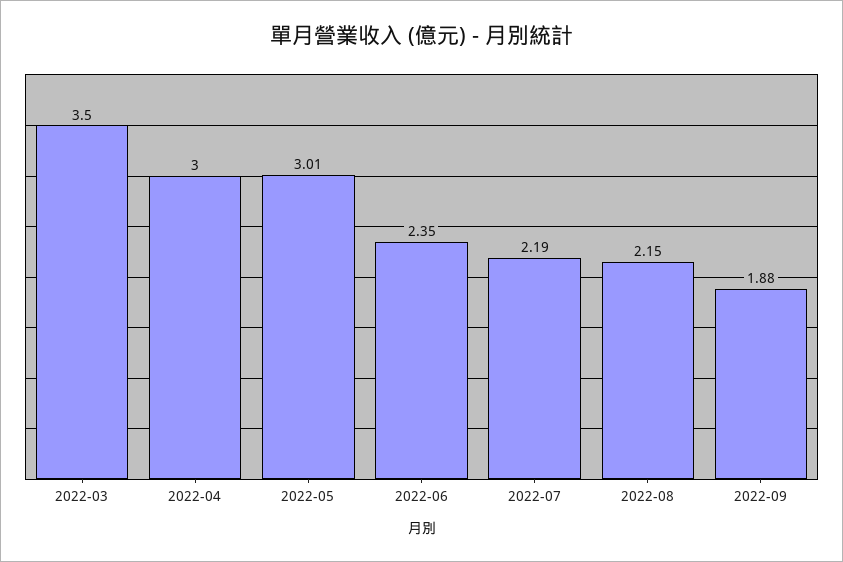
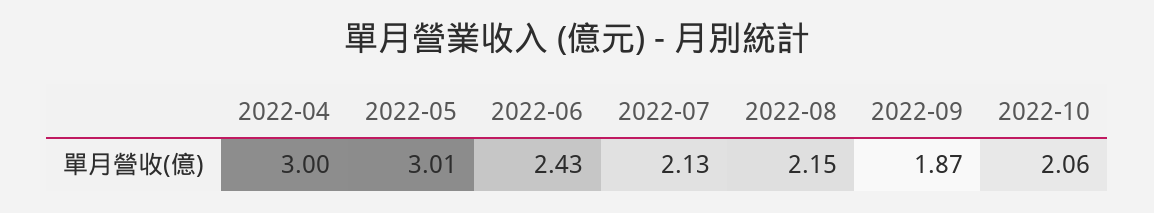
2022-03: 3.5 -> none
2022-06: 2.35 -> 2.43
2022-07: 2.19 -> 2.13
2022-09: 1.88 -> 1.87
2022-10: none -> 2.06

